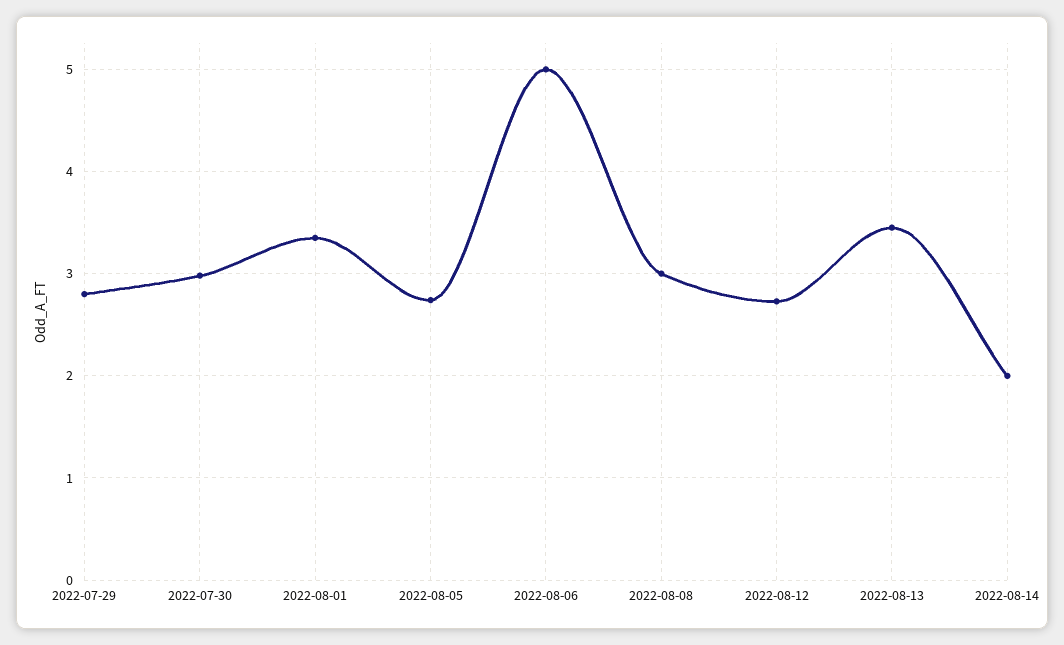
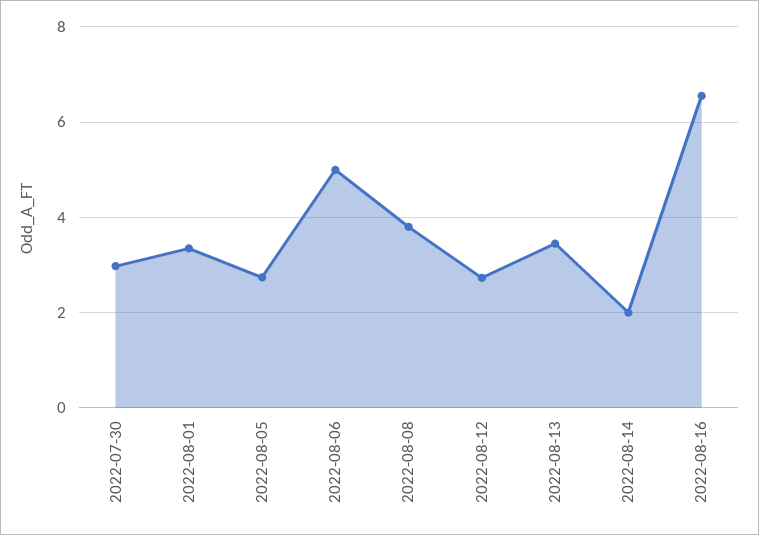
2022-07-29: 2.8 -> none
2022-08-08: 3 -> 3.8
2022-08-16: none -> 6.6

